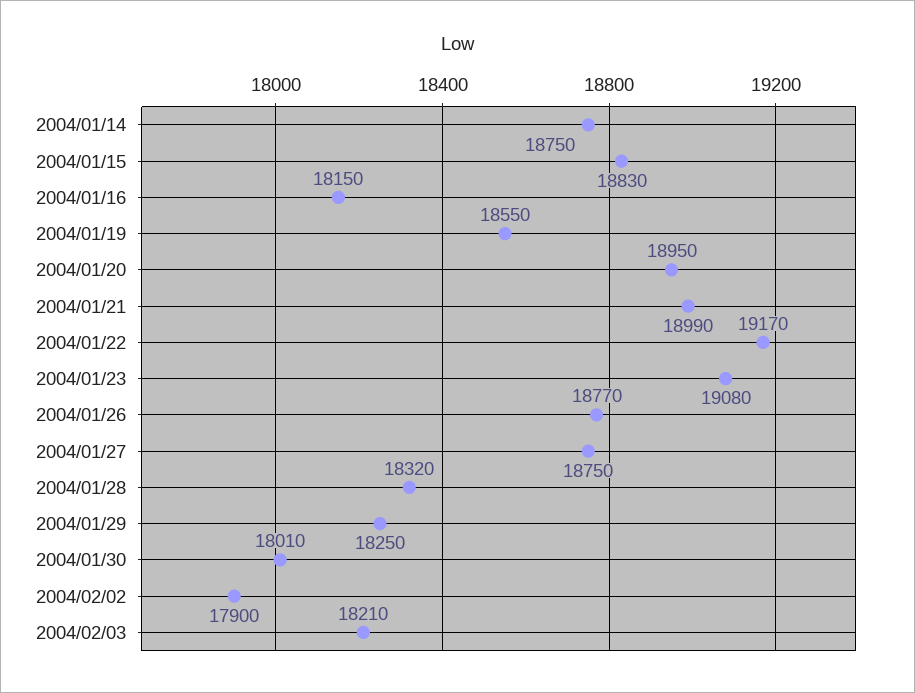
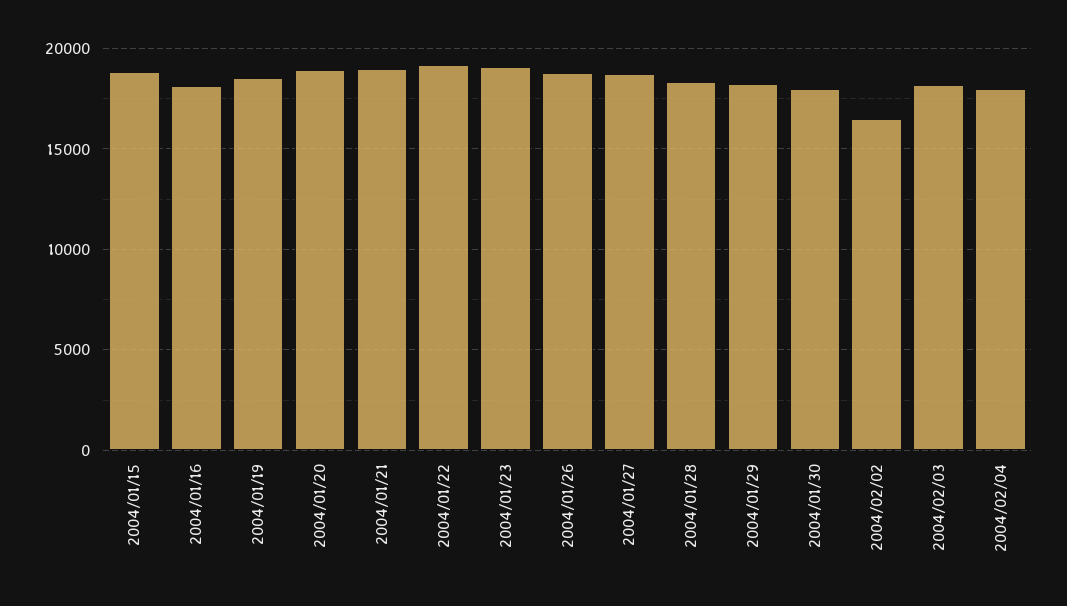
2004/01/14: 18750 -> none
2004/02/02: 17900 -> 16500
2004/02/04: none -> 18000

